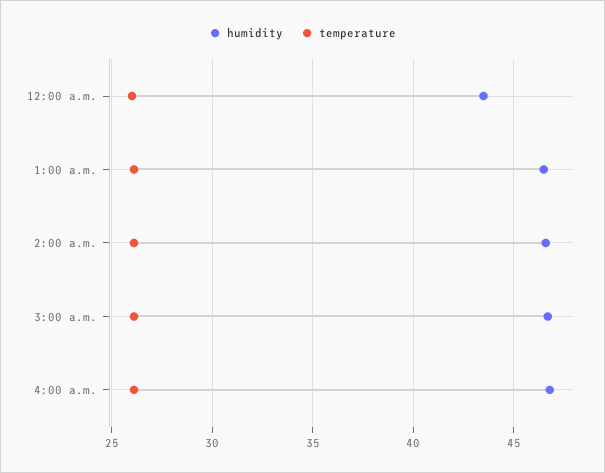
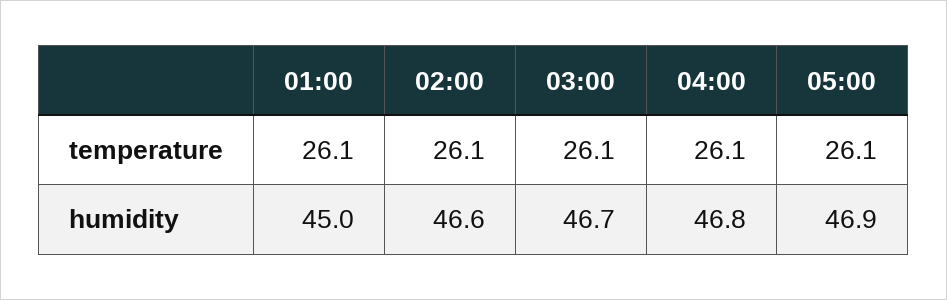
humidity, 12:00 a.m.: 43.5 -> none
temperature, 12:00 a.m.: 26 -> none
humidity, 1:00 a.m.: 46.5 -> 45
temperature, 05:00: none -> 26.1
humidity, 05:00: none -> 46.9

